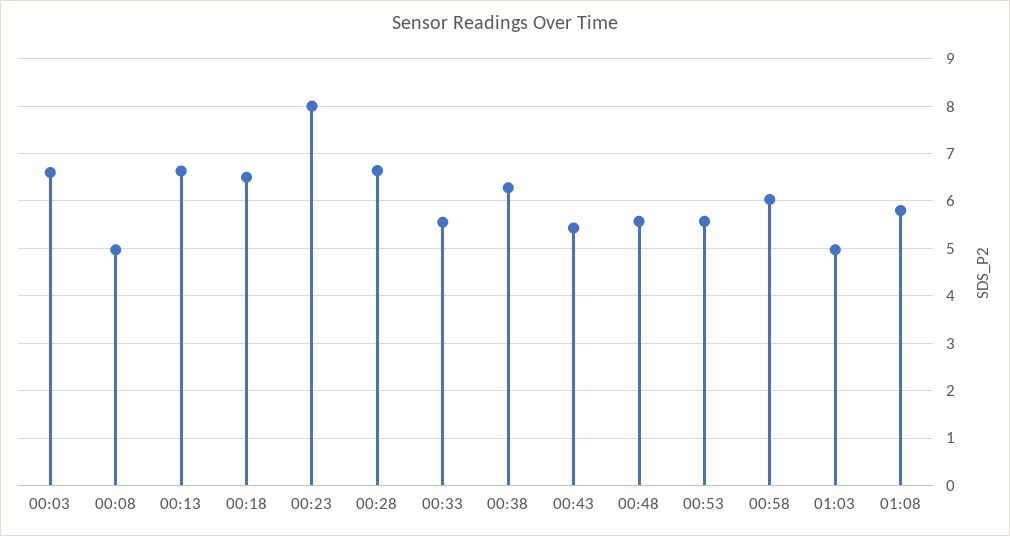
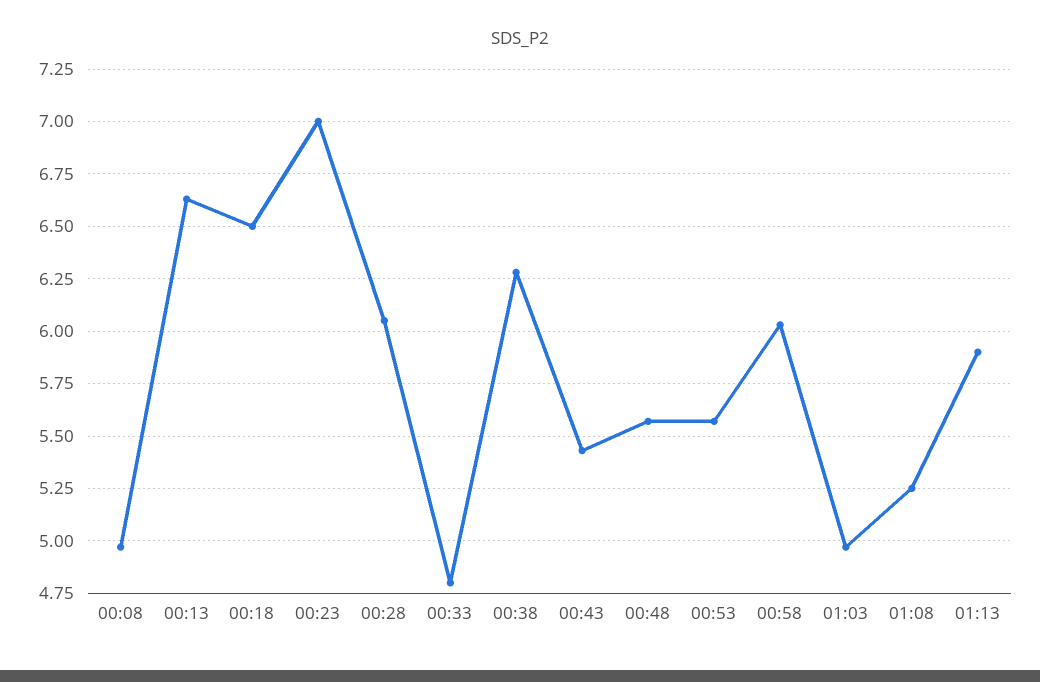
00:03: 6.6 -> none
00:23: 8 -> 7
00:28: 6.6 -> 6.05
00:33: 5.6 -> 4.8
01:08: 5.8 -> 5.25
01:13: none -> 5.9

